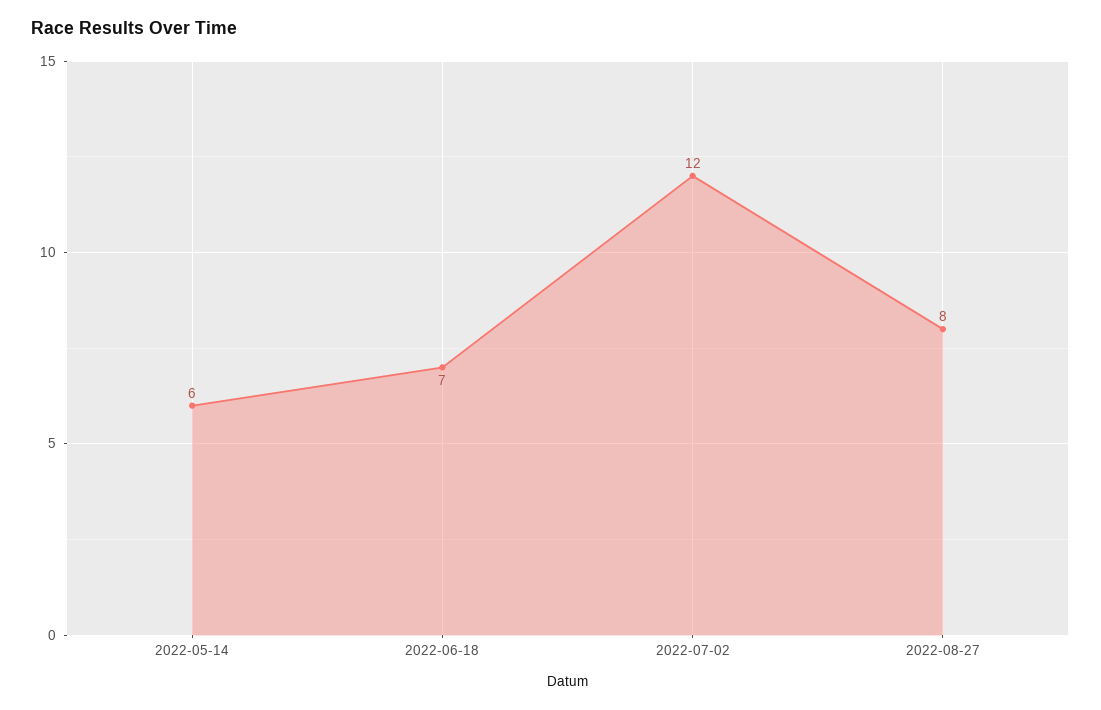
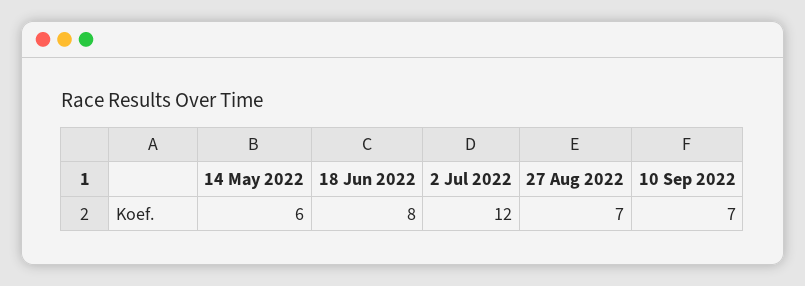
2022-06-18: 7 -> 8
2022-08-27: 8 -> 7
10 Sep 2022: none -> 7

